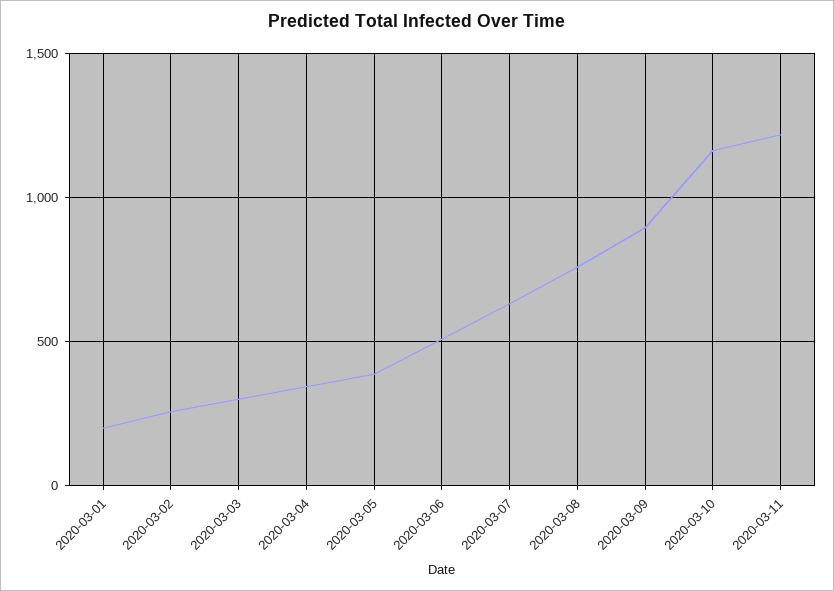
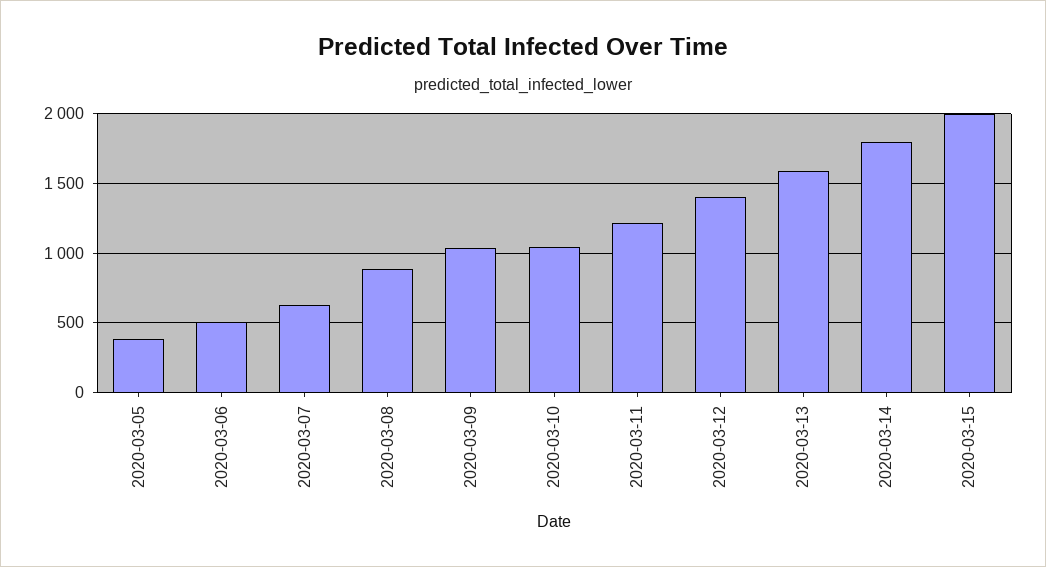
2020-03-01: 200 -> none
2020-03-02: 250 -> none
2020-03-03: 300 -> none
2020-03-04: 350 -> none
2020-03-08: 750 -> 900
2020-03-09: 900 -> 1050
2020-03-10: 1150 -> 1050
2020-03-12: none -> 1400
2020-03-13: none -> 1600
2020-03-14: none -> 1800
2020-03-15: none -> 2000

